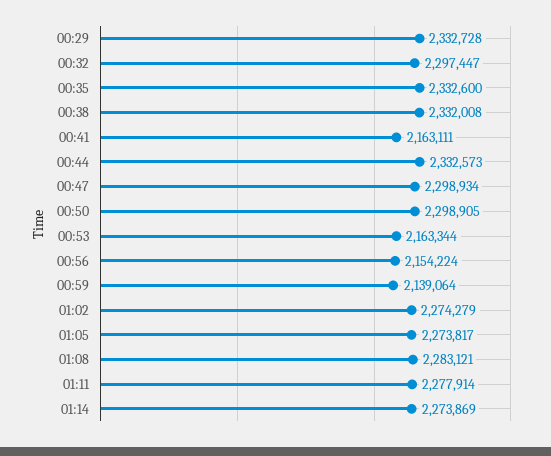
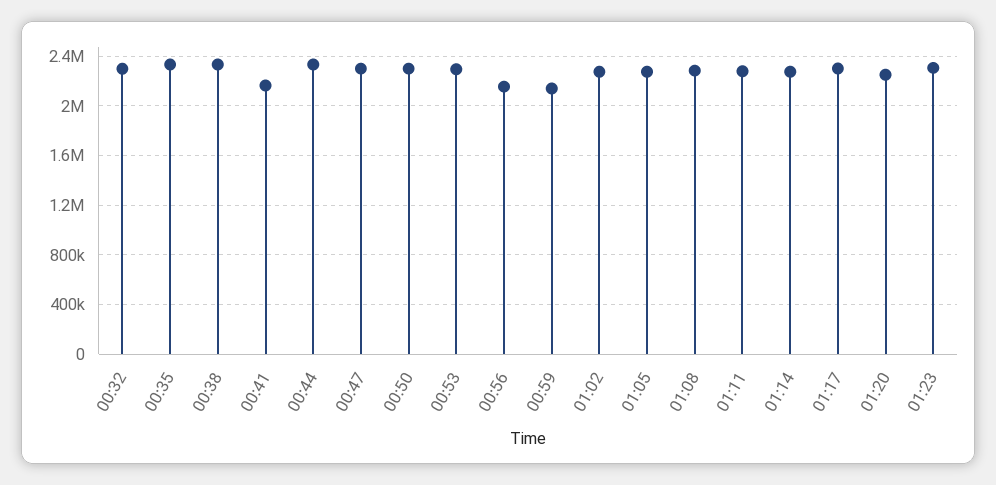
00:29: 2332728 -> none
00:53: 2163344 -> 2300000
01:17: none -> 2300000
01:20: none -> 2250000
01:23: none -> 2300000

